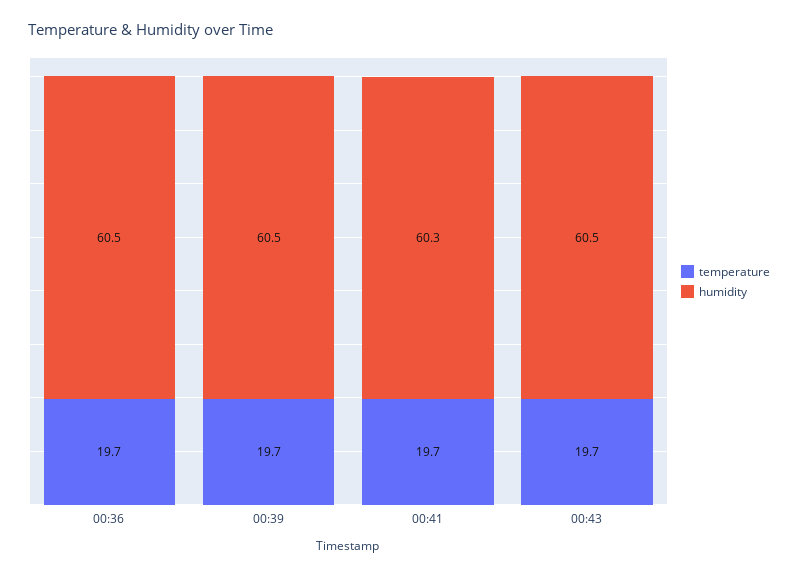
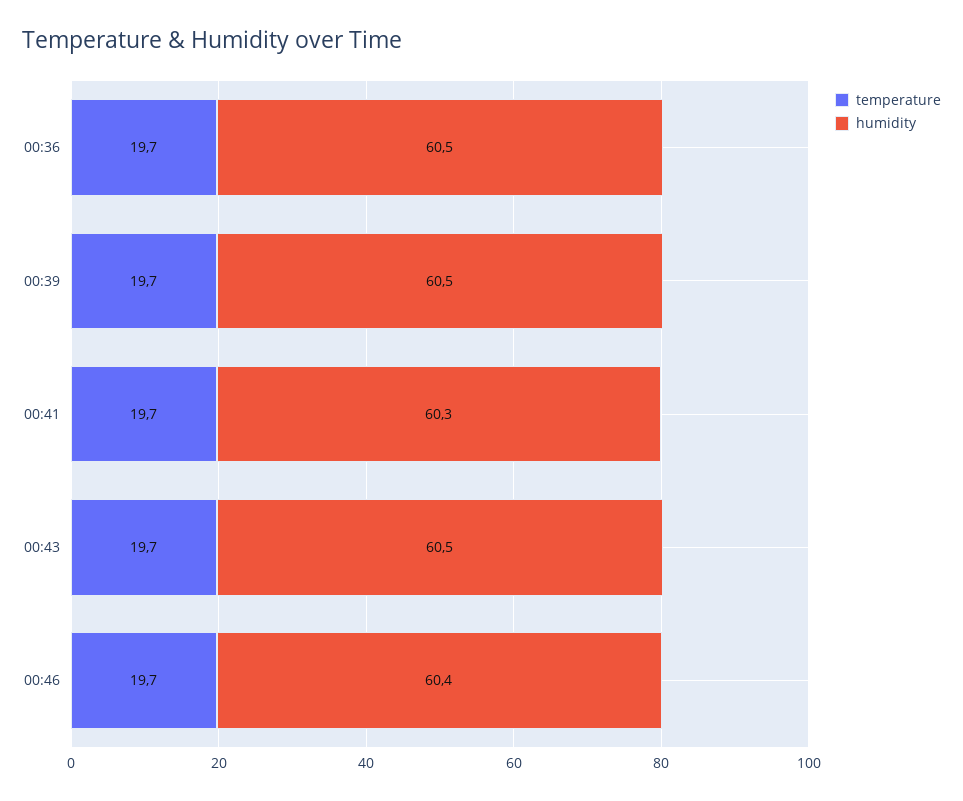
temperature, 00:46: none -> 19.7
humidity, 00:46: none -> 60.4

